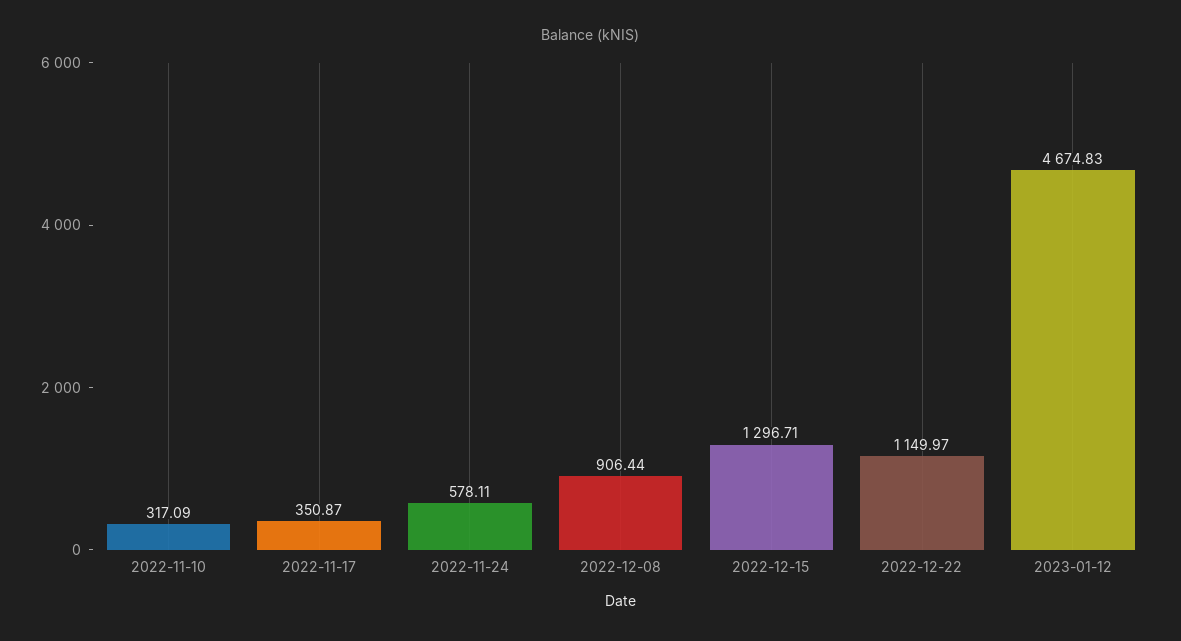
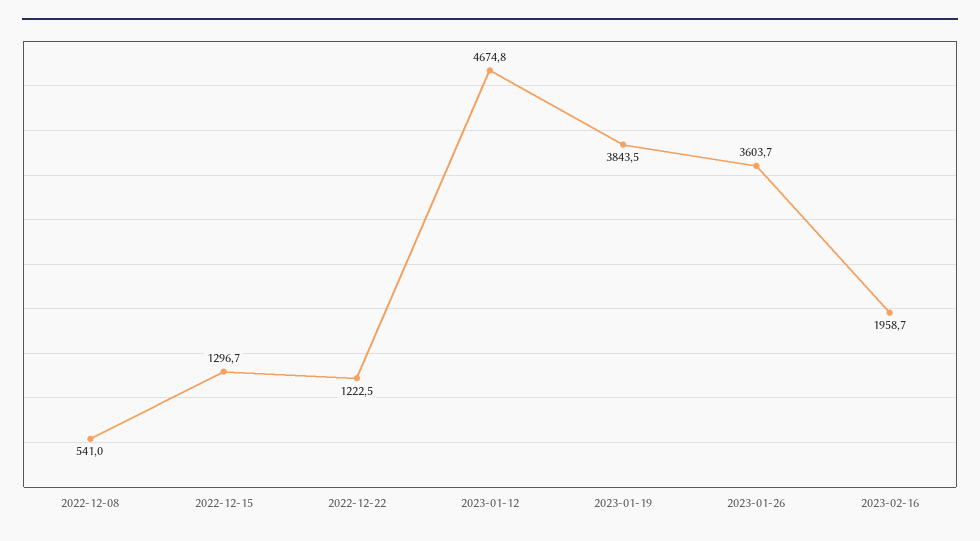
2022-11-10: 317.09 -> none
2022-11-17: 350.87 -> none
2022-11-24: 578.11 -> none
2022-12-08: 906.44 -> 541
2022-12-22: 1149.97 -> 1222.5
2023-01-19: none -> 3843.5
2023-01-26: none -> 3603.7
2023-02-16: none -> 1958.7

